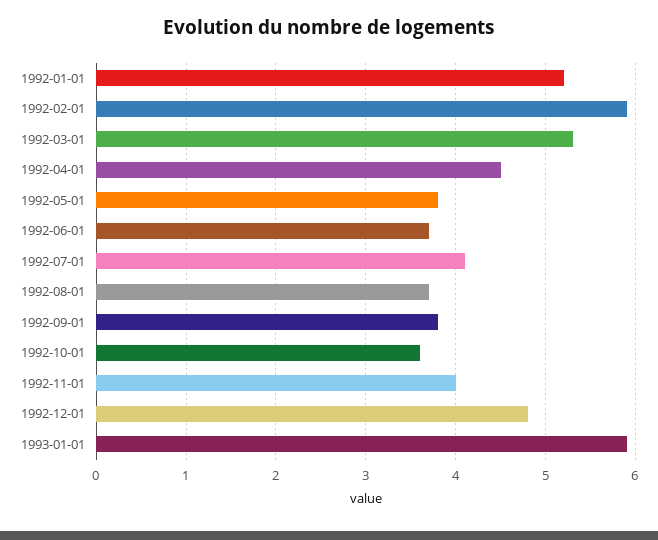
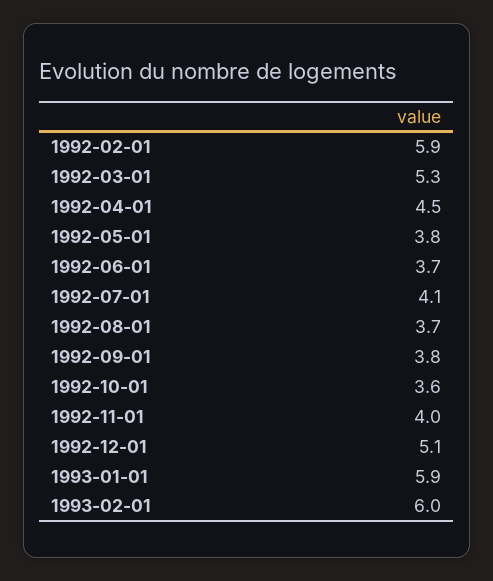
1992-01-01: 5.2 -> none
1992-12-01: 4.8 -> 5.1
1993-02-01: none -> 6

